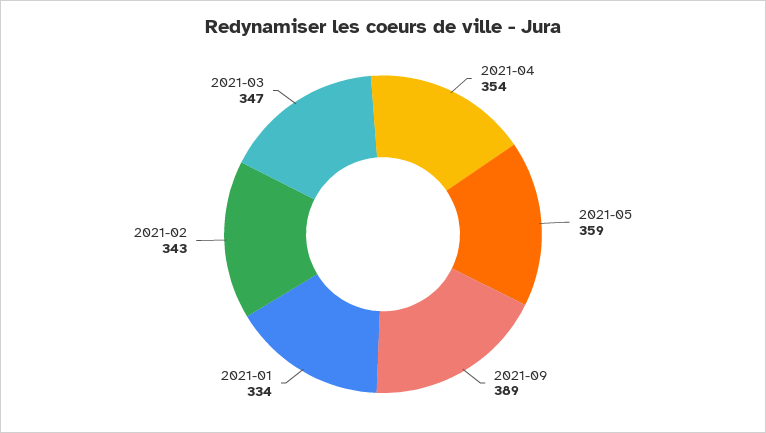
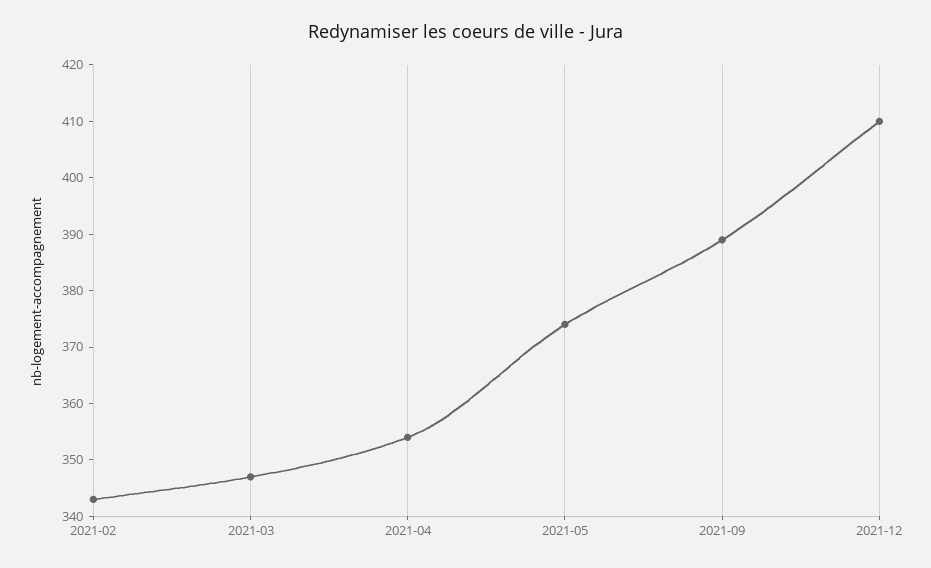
2021-05: 359 -> 375
2021-01: 334 -> none
2021-12: none -> 410

